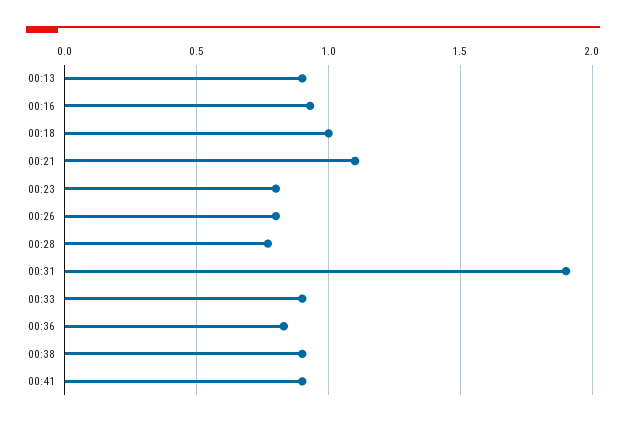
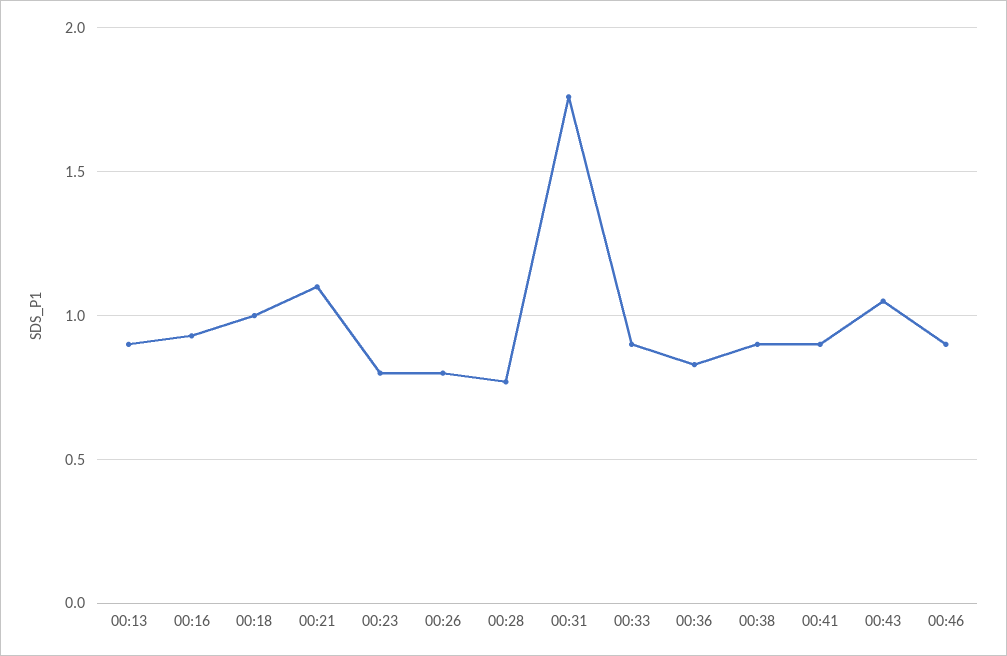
00:31: 1.9 -> 1.75
00:43: none -> 1.05
00:46: none -> 0.9

